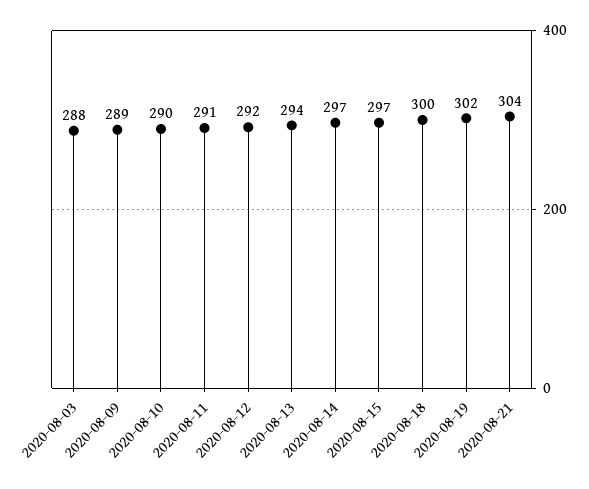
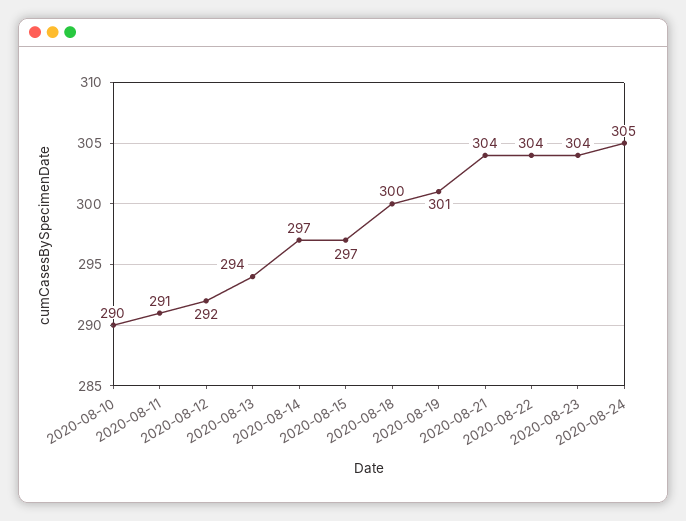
2020-08-03: 288 -> none
2020-08-09: 289 -> none
2020-08-19: 302 -> 301
2020-08-22: none -> 304
2020-08-23: none -> 304
2020-08-24: none -> 305

